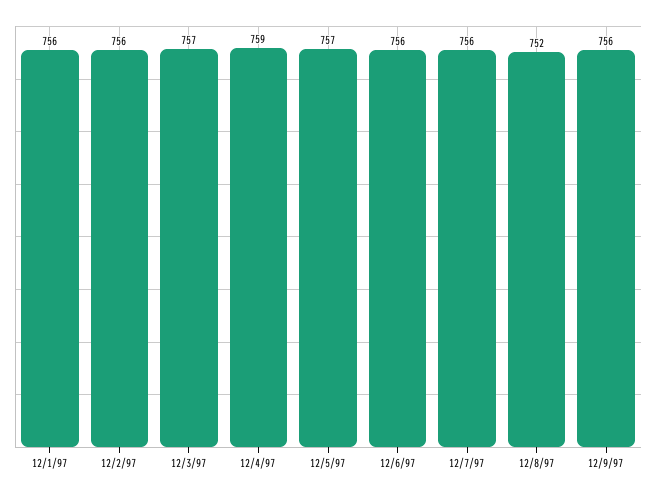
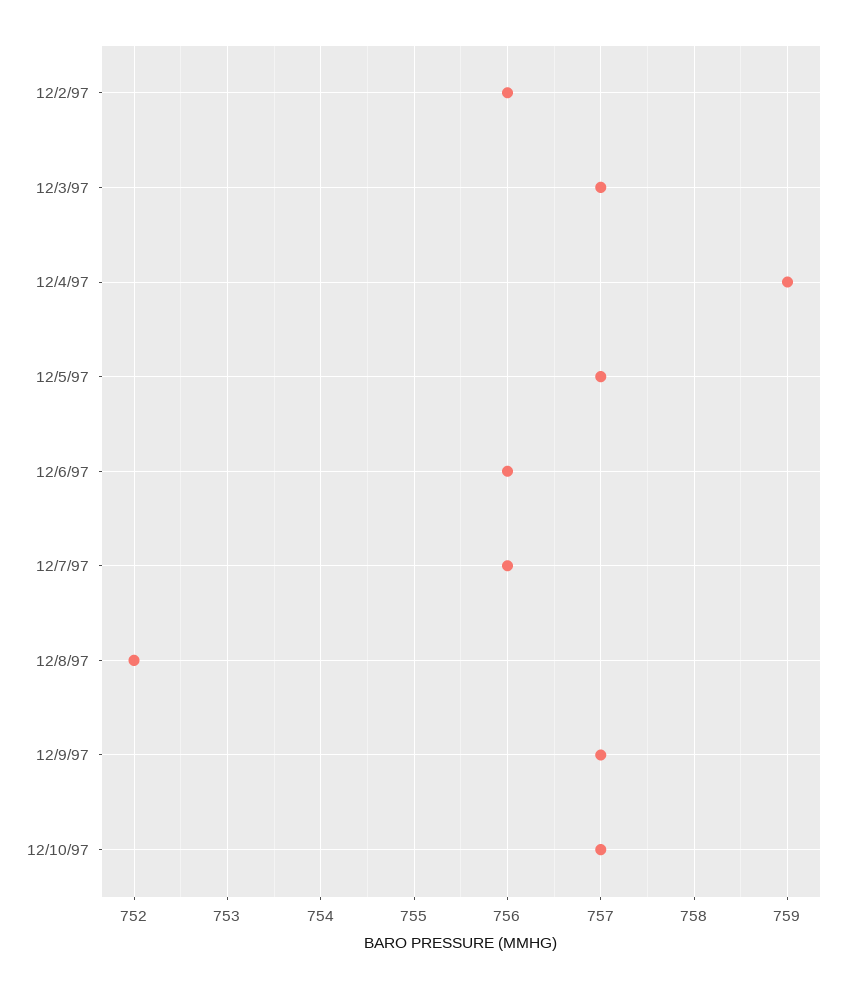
12/1/97: 756 -> none
12/9/97: 756 -> 757
12/10/97: none -> 757

